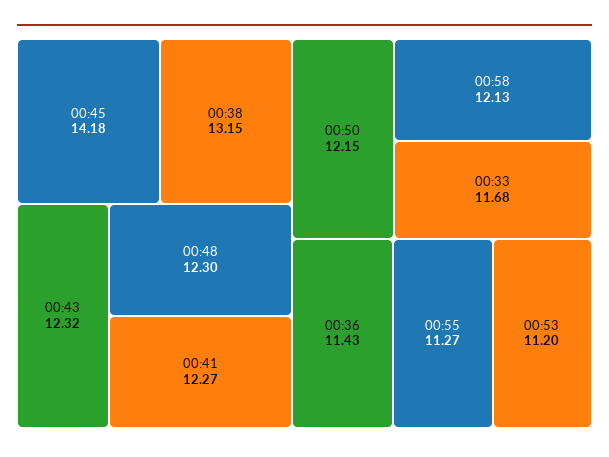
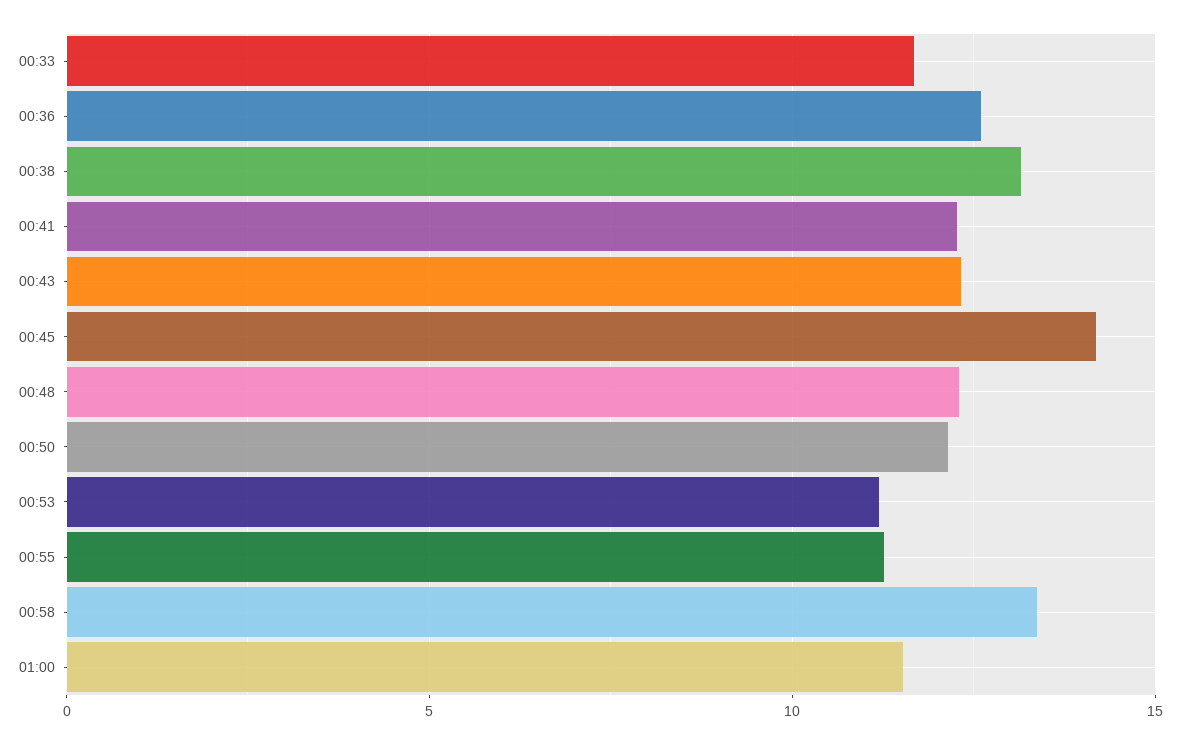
00:58: 12.13 -> 13.5
00:36: 11.43 -> 12.5
01:00: none -> 11.5

